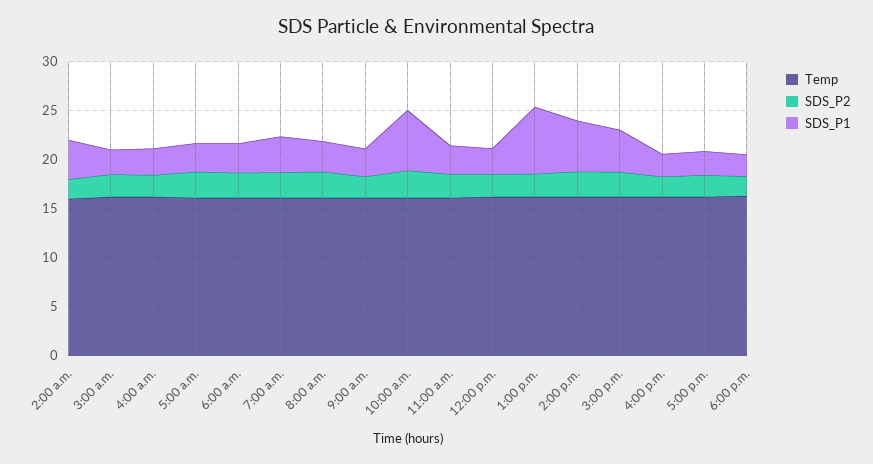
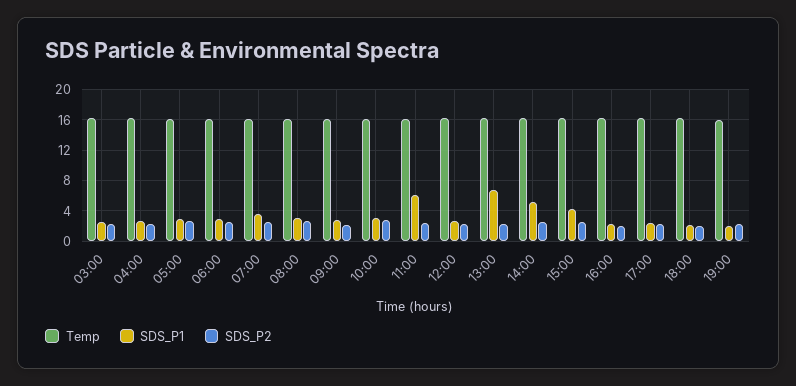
Temp, 2:00 a.m.: 16 -> none
SDS_P2, 2:00 a.m.: 2 -> none
SDS_P1, 2:00 a.m.: 4 -> none
SDS_P1, 10:00 a.m.: 6 -> 3
SDS_P1, 11:00 a.m.: 3 -> 6
Temp, 19:00: none -> 16
SDS_P1, 19:00: none -> 2
SDS_P2, 19:00: none -> 2

